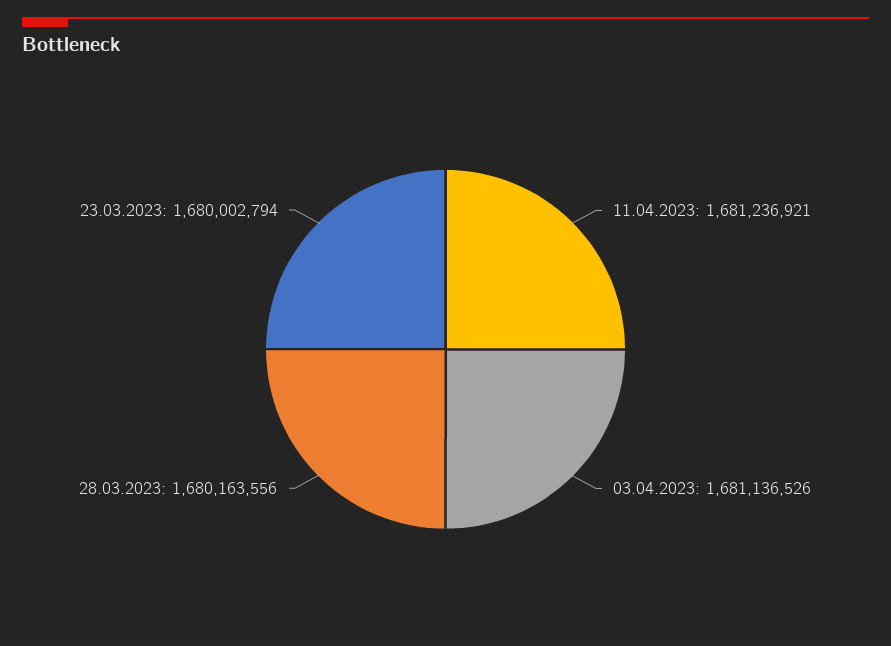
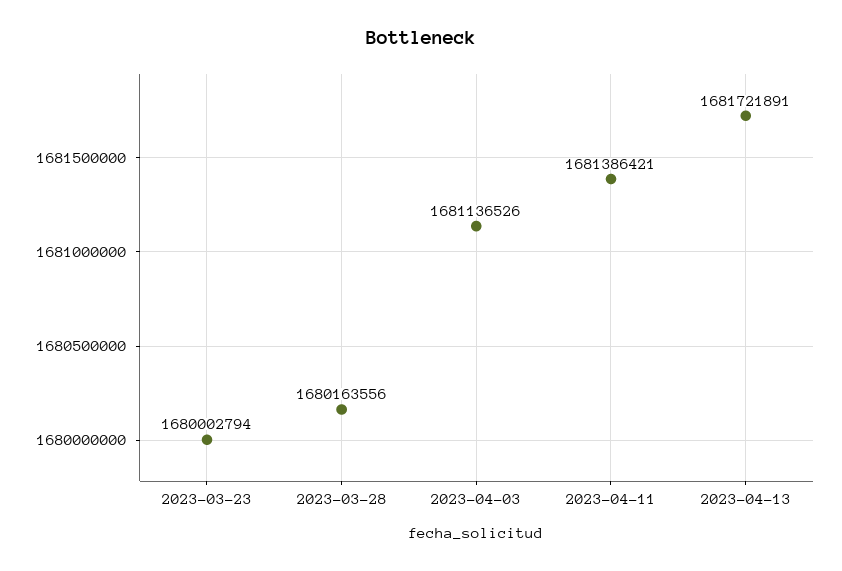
11.04.2023: 1681236921 -> 1681386421
2023-04-13: none -> 1681721891

